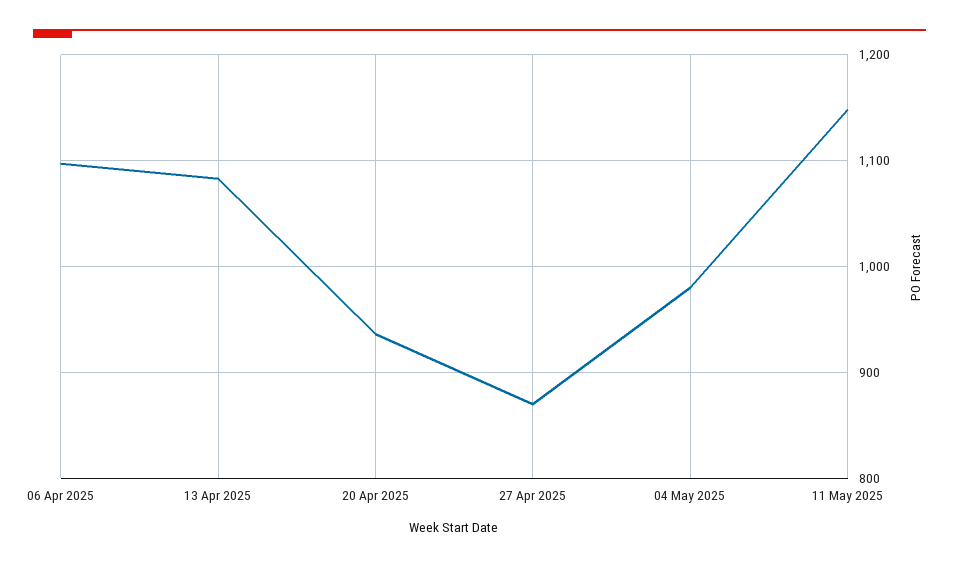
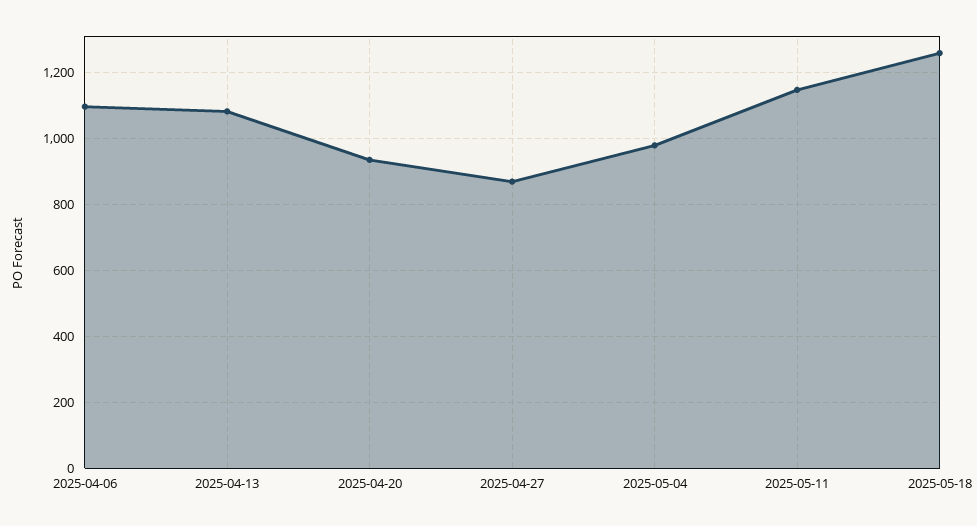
2025-05-18: none -> 1260

